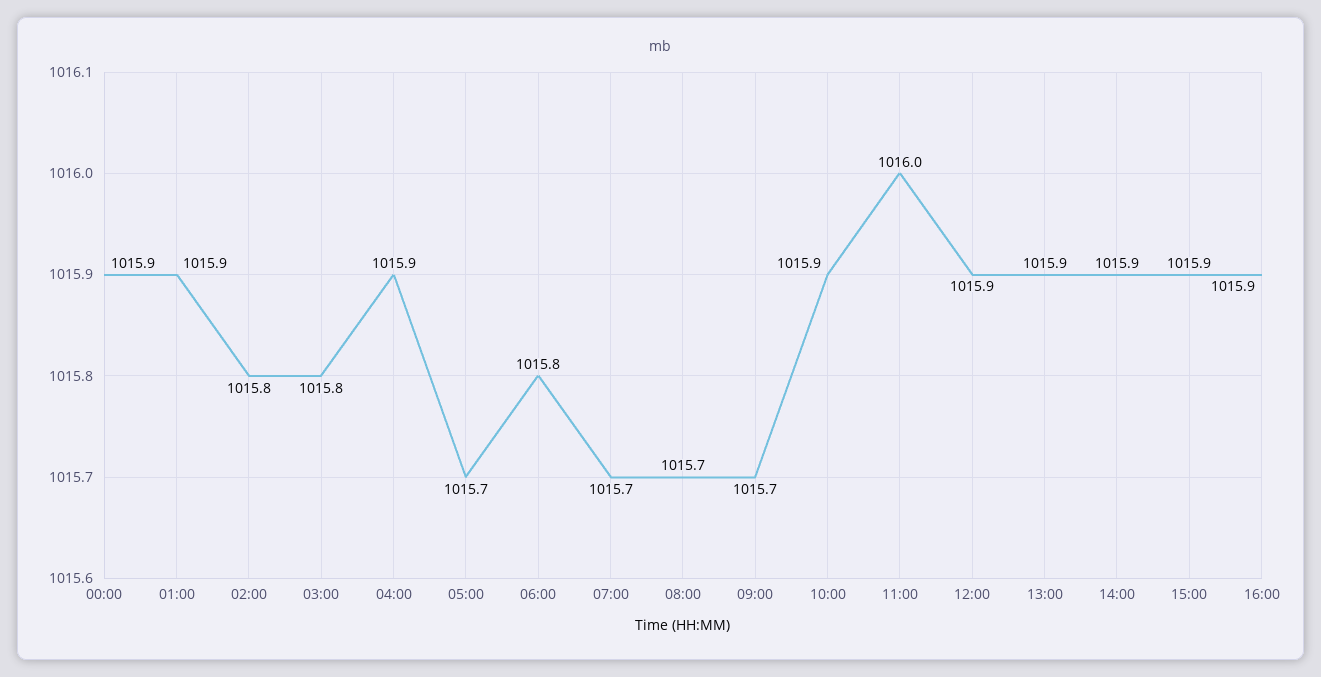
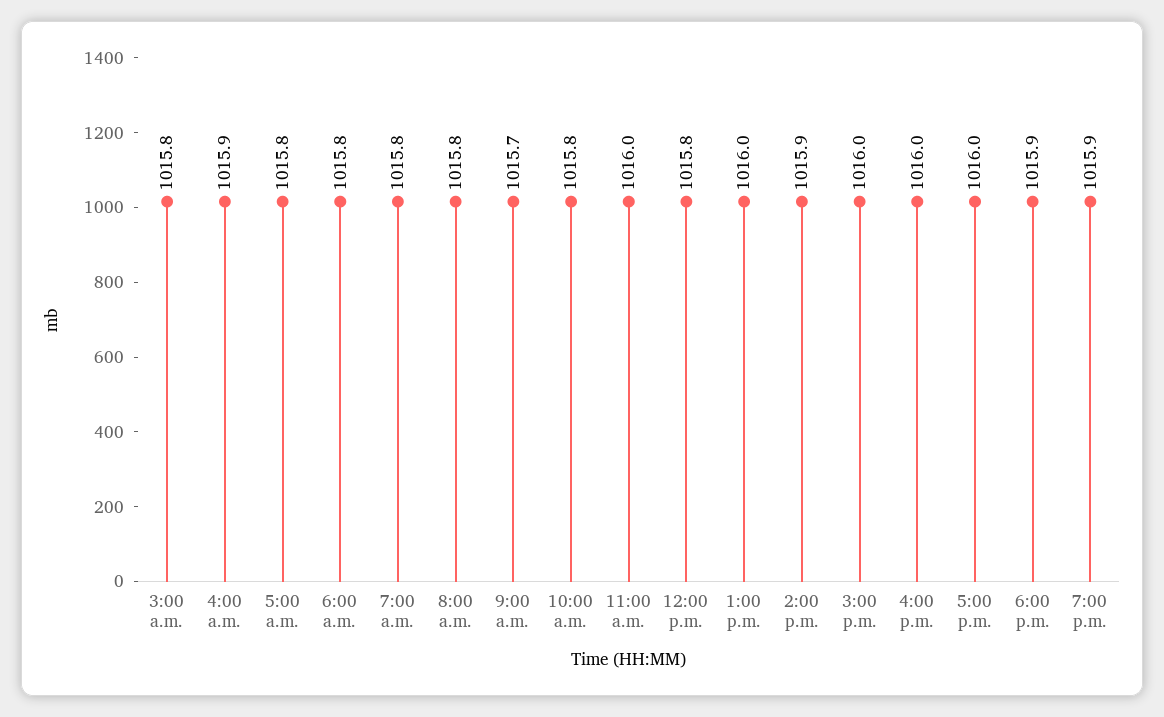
00:00: 1015.9 -> none
01:00: 1015.9 -> none
02:00: 1015.8 -> none
05:00: 1015.7 -> 1015.8
07:00: 1015.7 -> 1015.8
08:00: 1015.7 -> 1015.8
10:00: 1015.9 -> 1015.8
12:00: 1015.9 -> 1015.8
13:00: 1015.9 -> 1016
15:00: 1015.9 -> 1016
16:00: 1015.9 -> 1016
5:00 p.m.: none -> 1016
6:00 p.m.: none -> 1015.9
7:00 p.m.: none -> 1015.9

